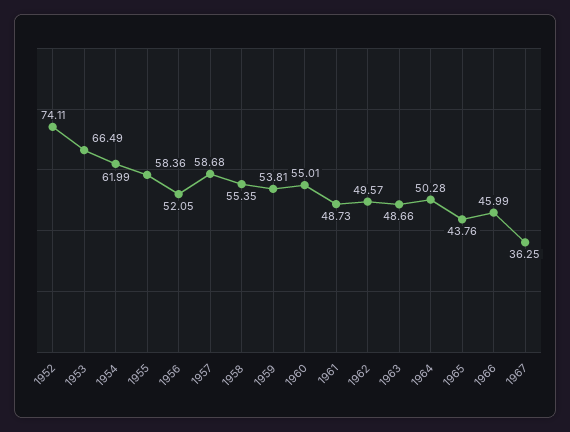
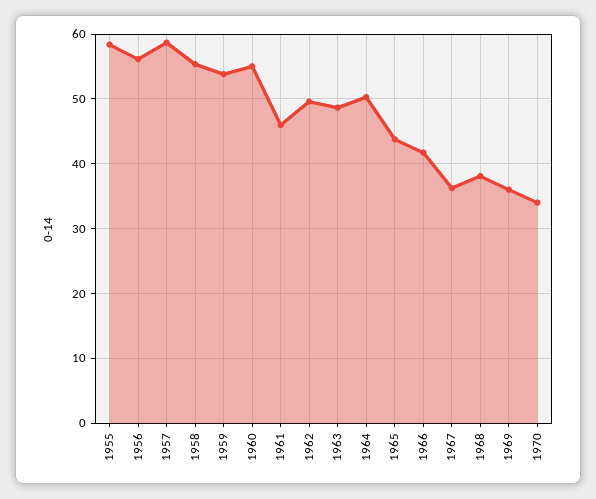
1952: 74.11 -> none
1953: 66.49 -> none
1954: 61.99 -> none
1956: 52.05 -> 56
1961: 48.73 -> 46
1966: 45.99 -> 42
1968: none -> 38
1969: none -> 36
1970: none -> 34

